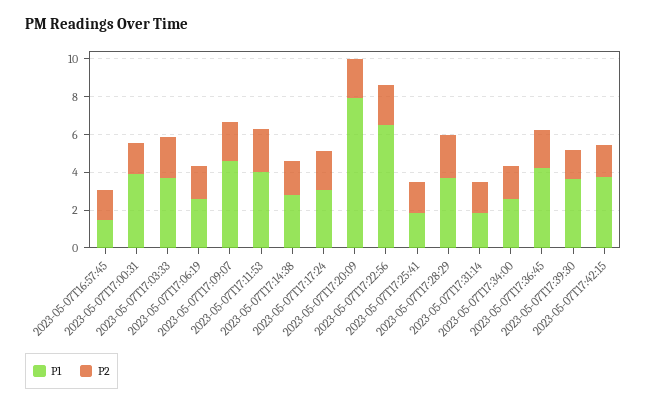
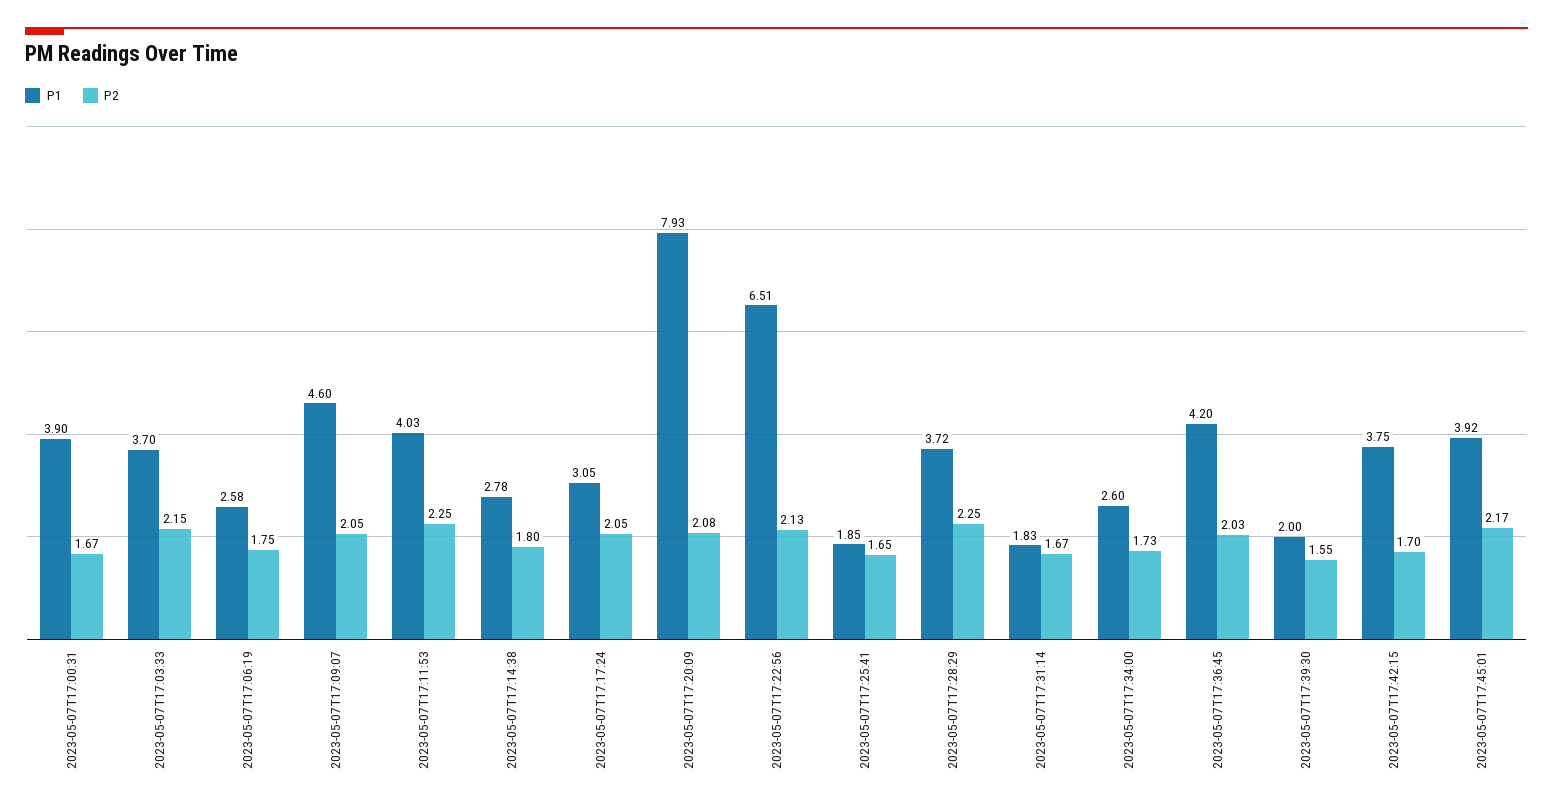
P1, 2023-05-07T16:57:45: 1.5 -> none
P2, 2023-05-07T16:57:45: 1.5 -> none
P1, 2023-05-07T17:39:30: 3.5 -> 2
P1, 2023-05-07T17:45:01: none -> 3.92
P2, 2023-05-07T17:45:01: none -> 2.17

